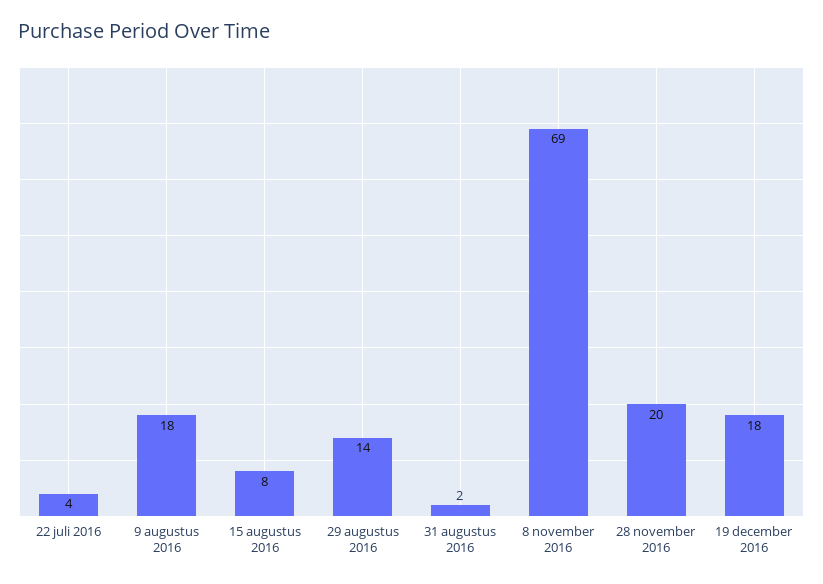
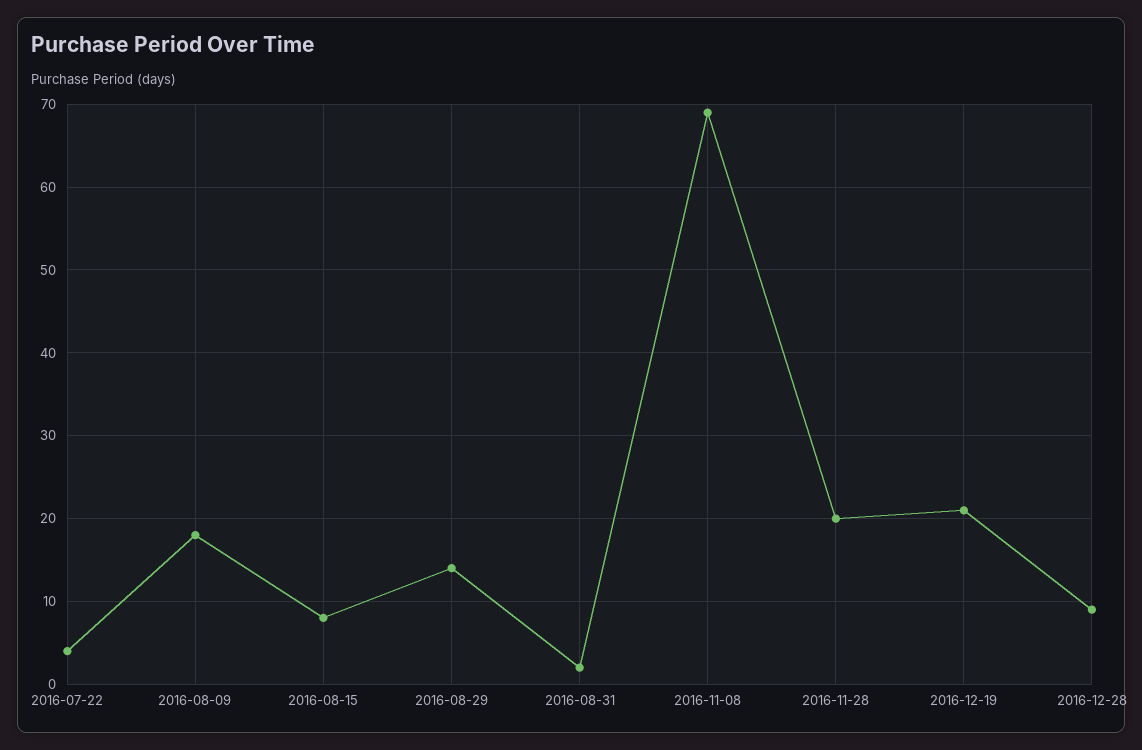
19 december 2016: 18 -> 21
2016-12-28: none -> 9

